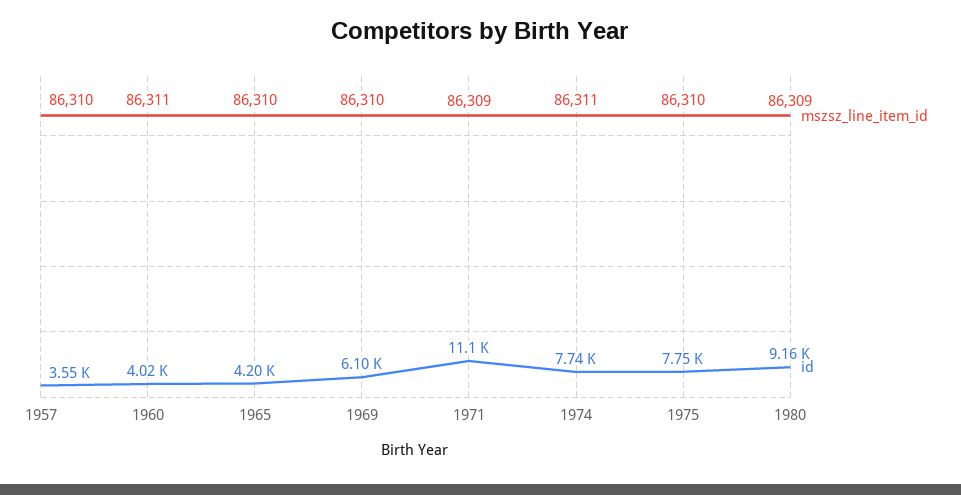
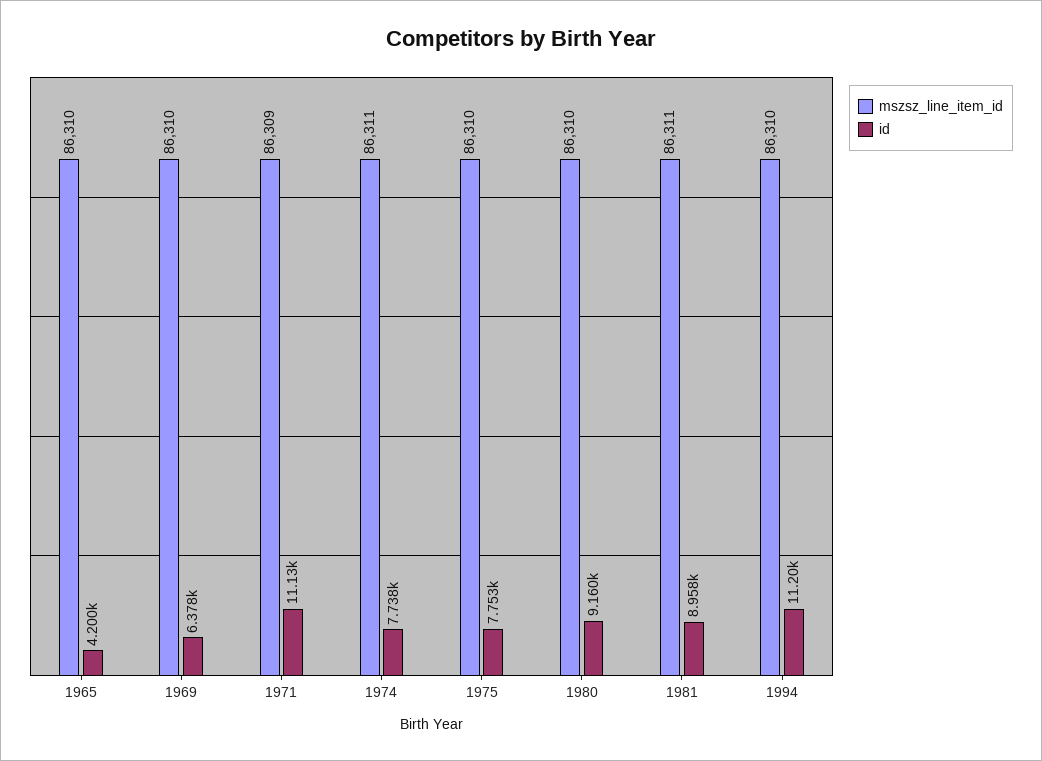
mszsz_line_item_id, 1957: 86310 -> none
id, 1957: 3550 -> none
mszsz_line_item_id, 1960: 86311 -> none
id, 1960: 4020 -> none
id, 1969: 6100 -> 6378
mszsz_line_item_id, 1980: 86309 -> 86310
mszsz_line_item_id, 1981: none -> 86311
id, 1981: none -> 8958
mszsz_line_item_id, 1994: none -> 86310
id, 1994: none -> 11200

